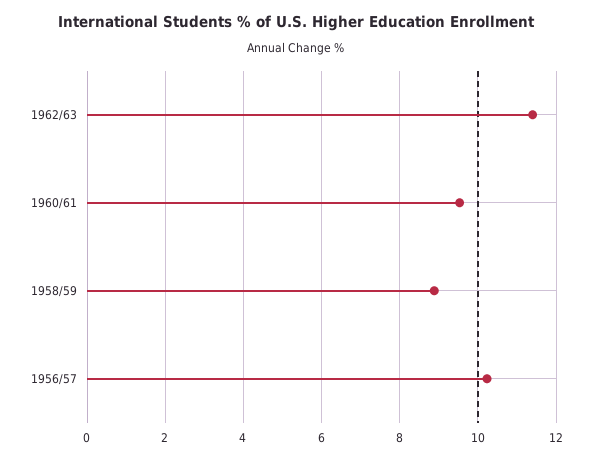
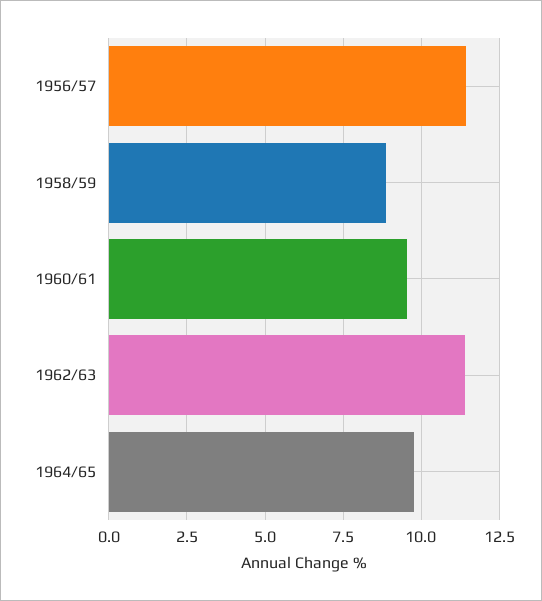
1956/57: 10.2 -> 11.5
1964/65: none -> 9.75

